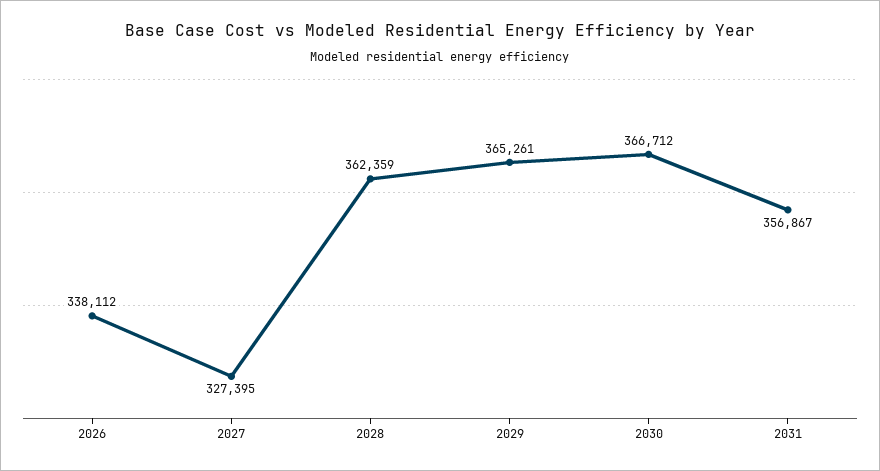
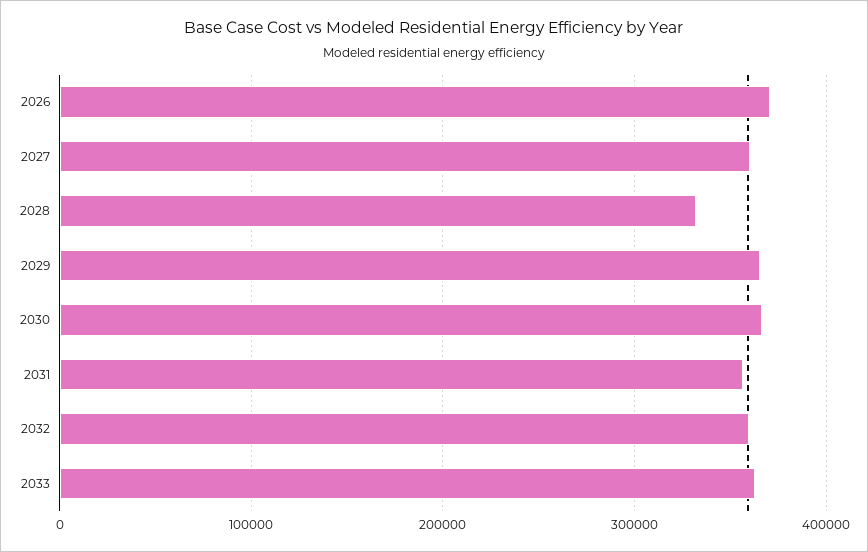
2026: 338112 -> 370000
2027: 327395 -> 360000
2028: 362359 -> 330000
2032: none -> 360000
2033: none -> 360000

